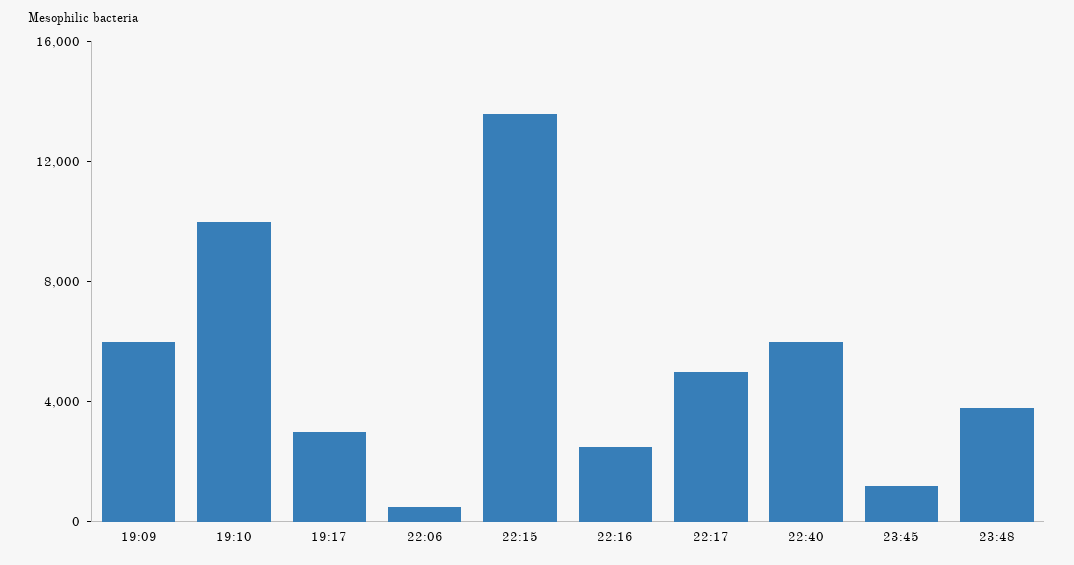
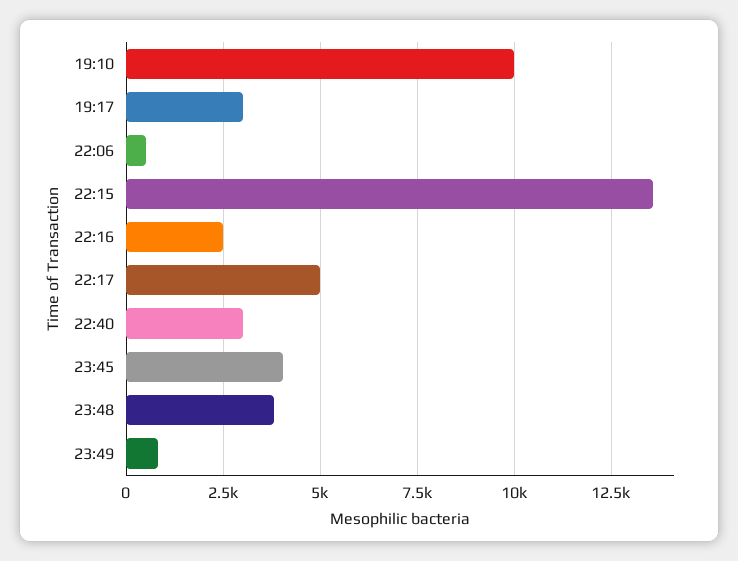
19:09: 6000 -> none
22:40: 6000 -> 3000
23:45: 1000 -> 4000
23:49: none -> 750

